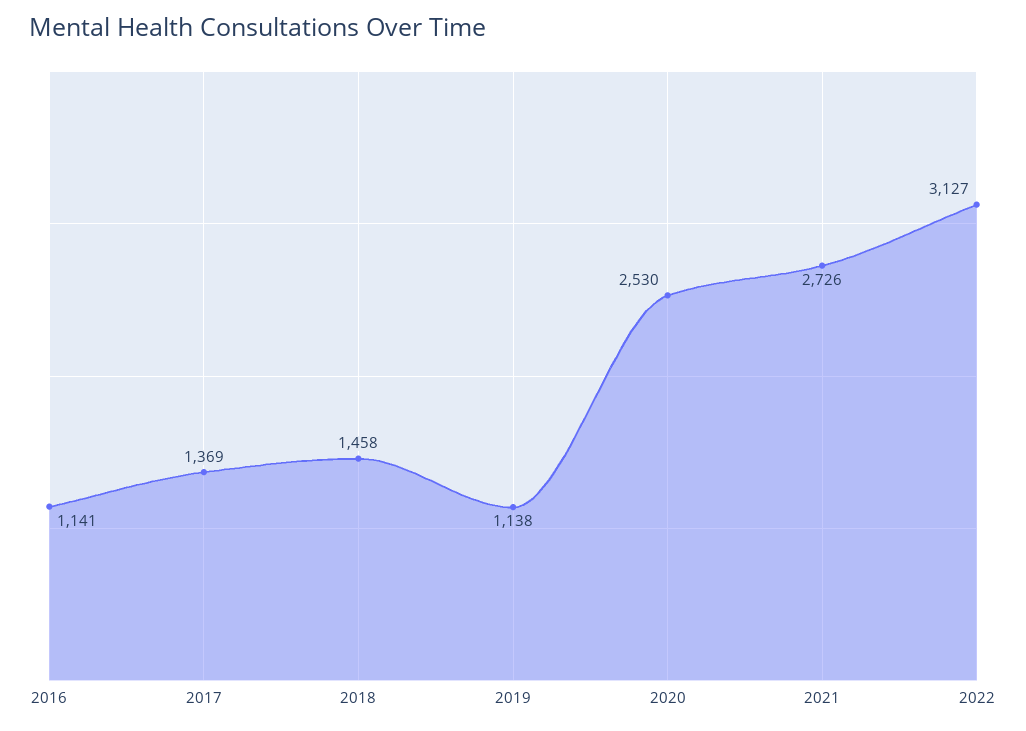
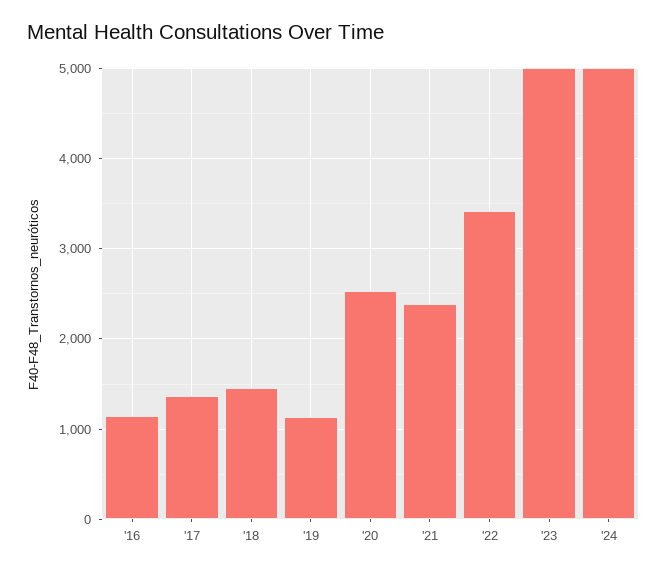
2021: 2726 -> 2400
2022: 3127 -> 3400
'23: none -> 5000
'24: none -> 5000

